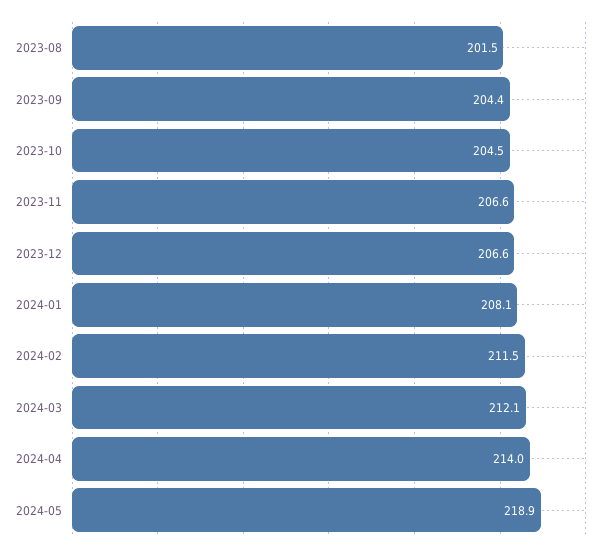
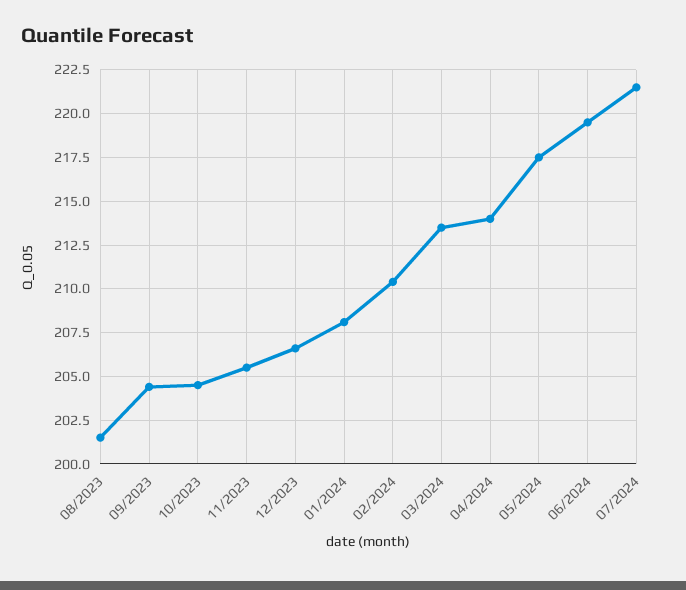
2023-11: 206.6 -> 205.5
2024-02: 211.5 -> 210.5
2024-03: 212.1 -> 213.5
2024-05: 218.9 -> 217.5
06/2024: none -> 219.5
07/2024: none -> 221.5

